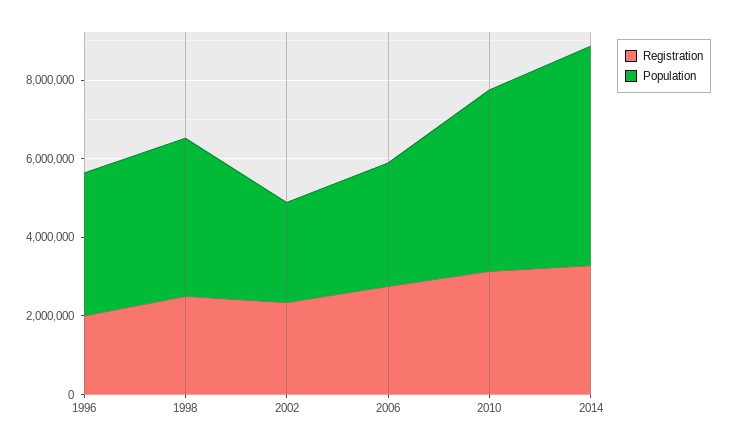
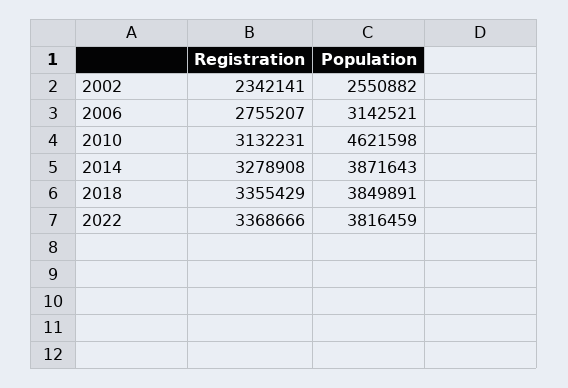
Registration, 1996: 2000000 -> none
Population, 1996: 3500000 -> none
Registration, 1998: 2500000 -> none
Population, 1998: 4000000 -> none
Population, 2014: 5500000 -> 3871643
Registration, 2018: none -> 3355429
Population, 2018: none -> 3849891
Registration, 2022: none -> 3368666
Population, 2022: none -> 3816459

